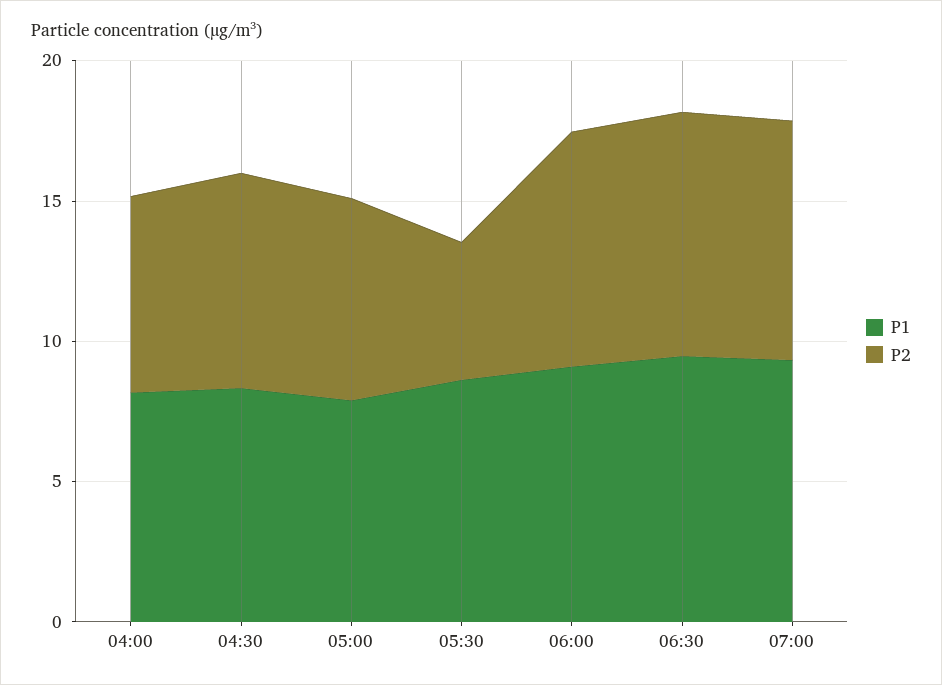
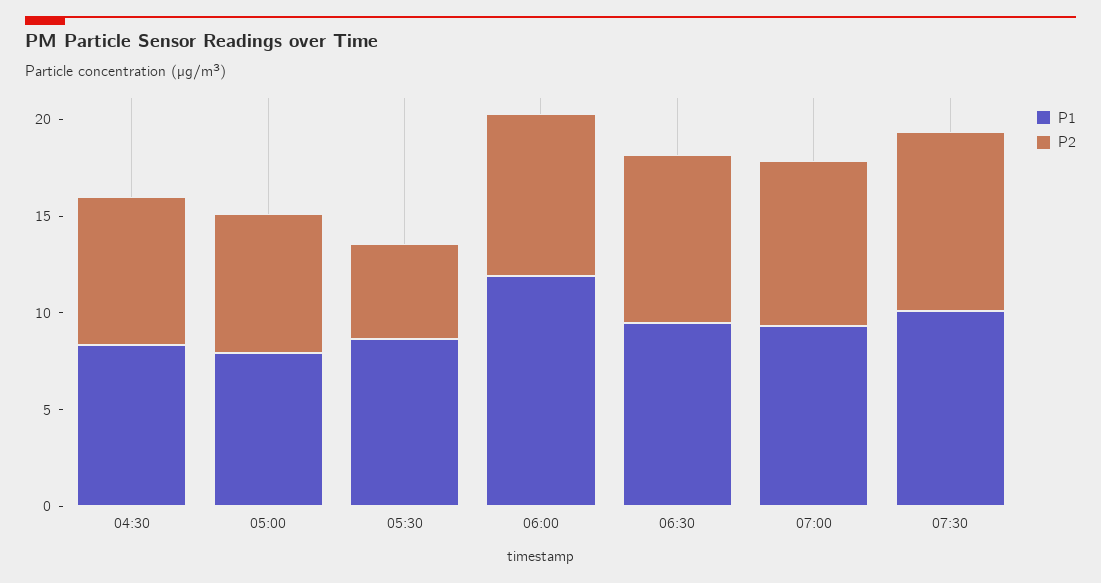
P1, 04:00: 8 -> none
P2, 04:00: 7 -> none
P1, 06:00: 9 -> 12
P1, 07:30: none -> 10
P2, 07:30: none -> 9

